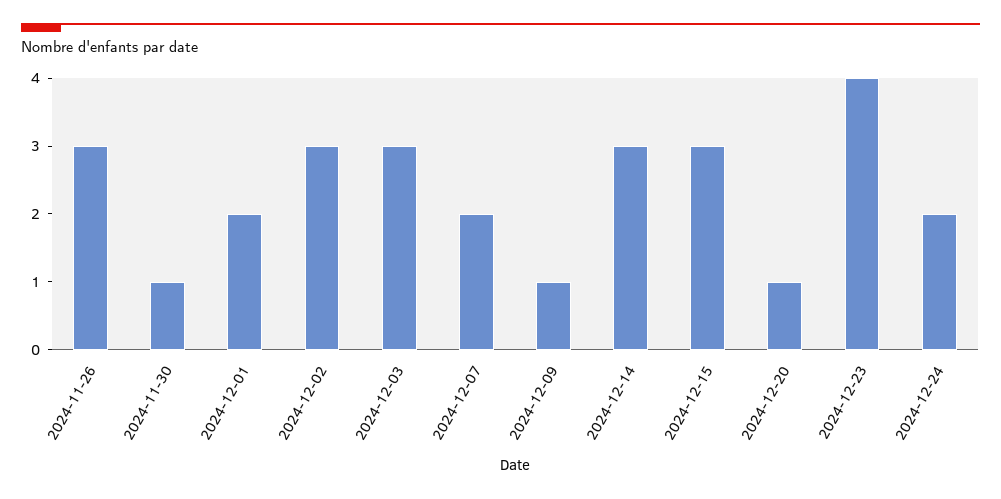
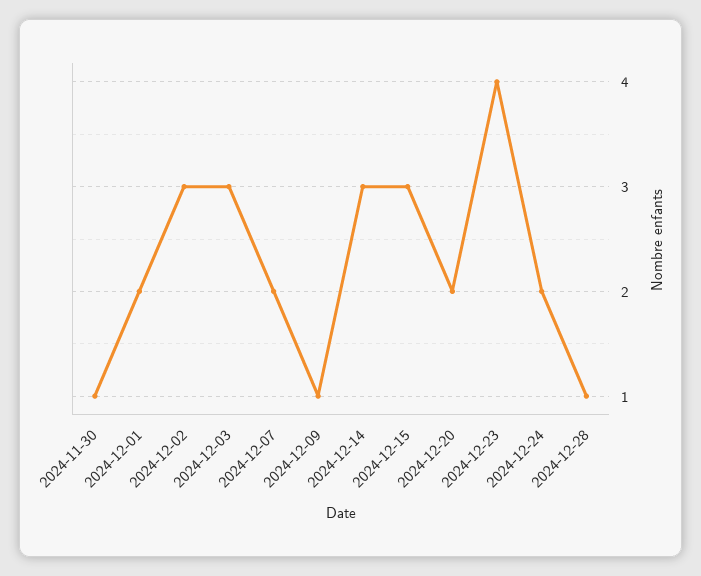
2024-11-26: 3 -> none
2024-12-20: 1 -> 2
2024-12-28: none -> 1

